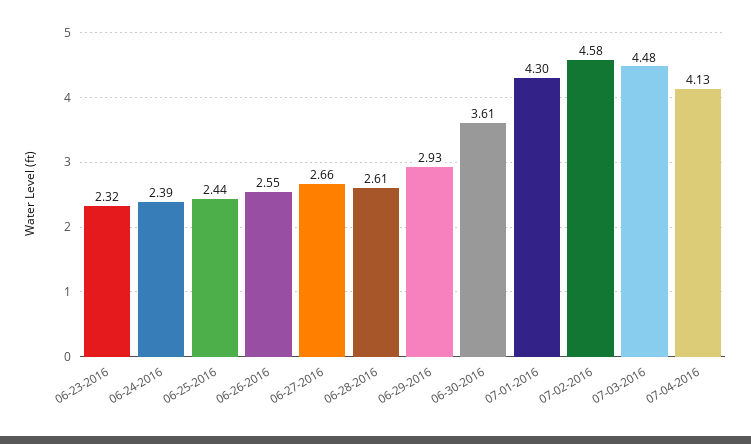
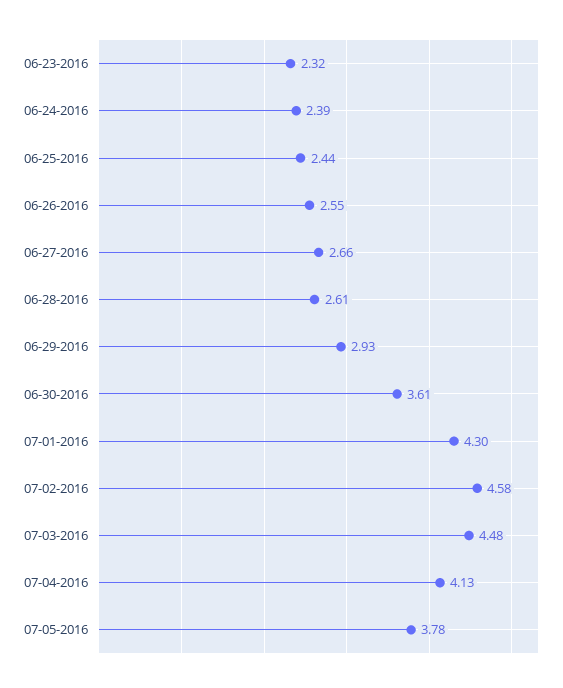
07-05-2016: none -> 3.78

